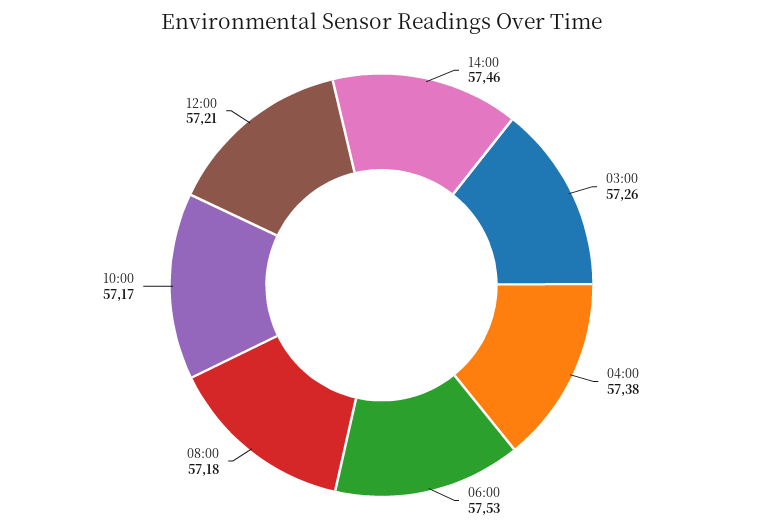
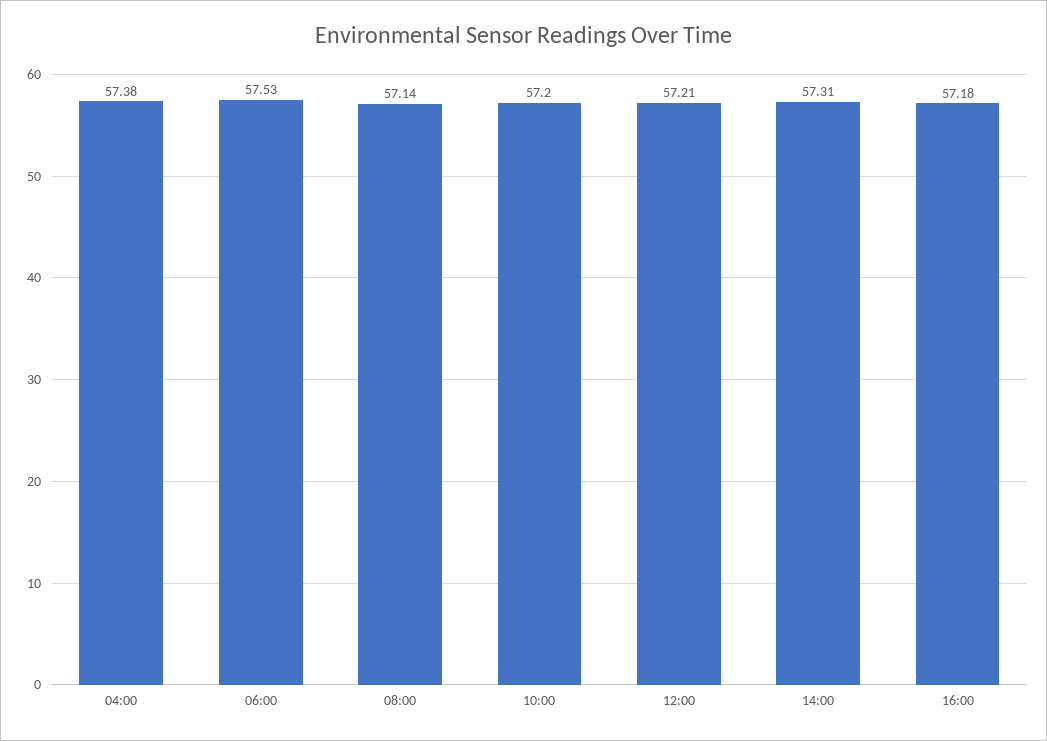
14:00: 57.46 -> 57.31
03:00: 57.26 -> none
08:00: 57.18 -> 57.14
10:00: 57.17 -> 57.2
16:00: none -> 57.18

